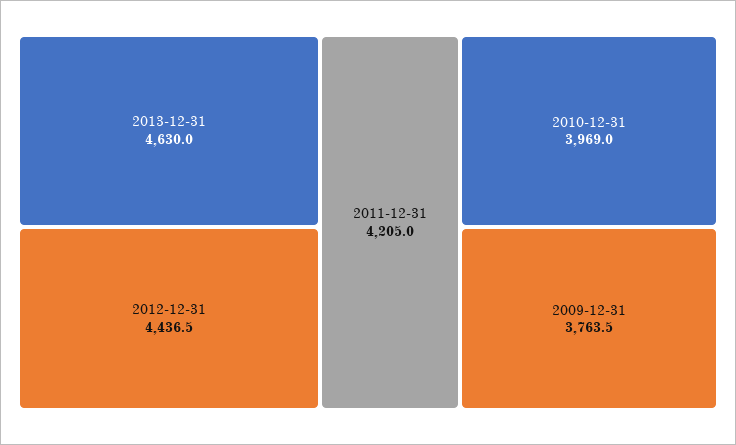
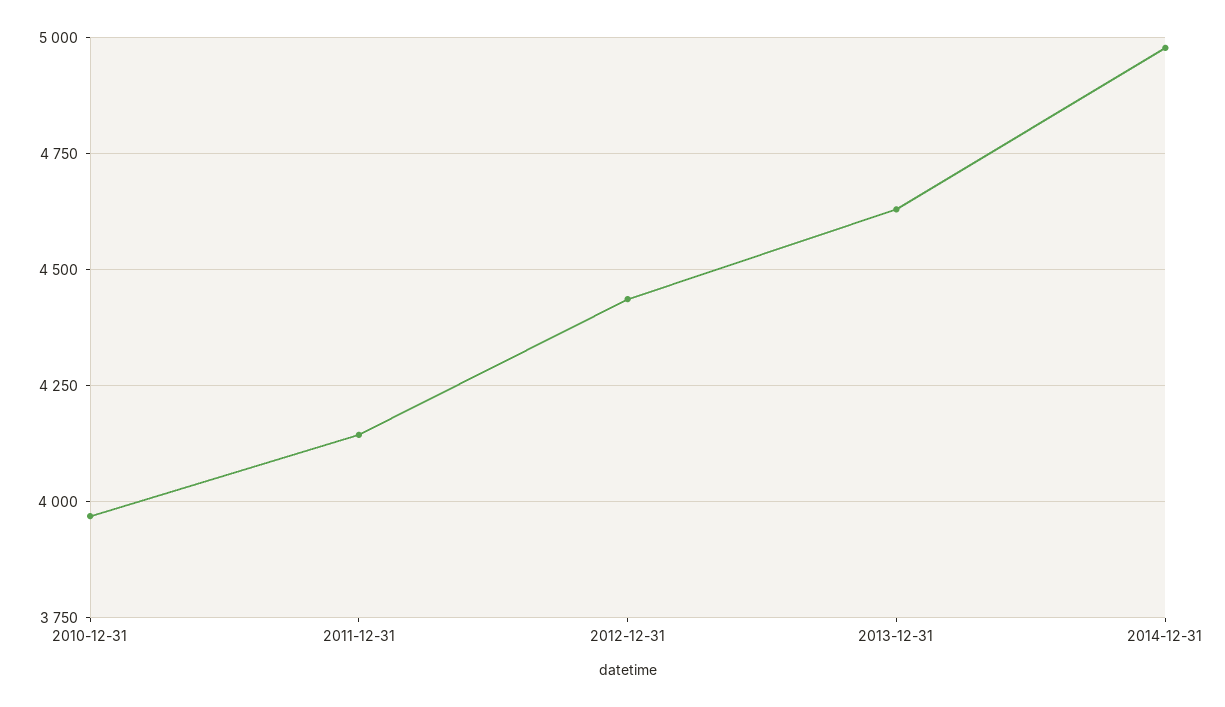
2011-12-31: 4205 -> 4150
2009-12-31: 3763.5 -> none
2014-12-31: none -> 4975

